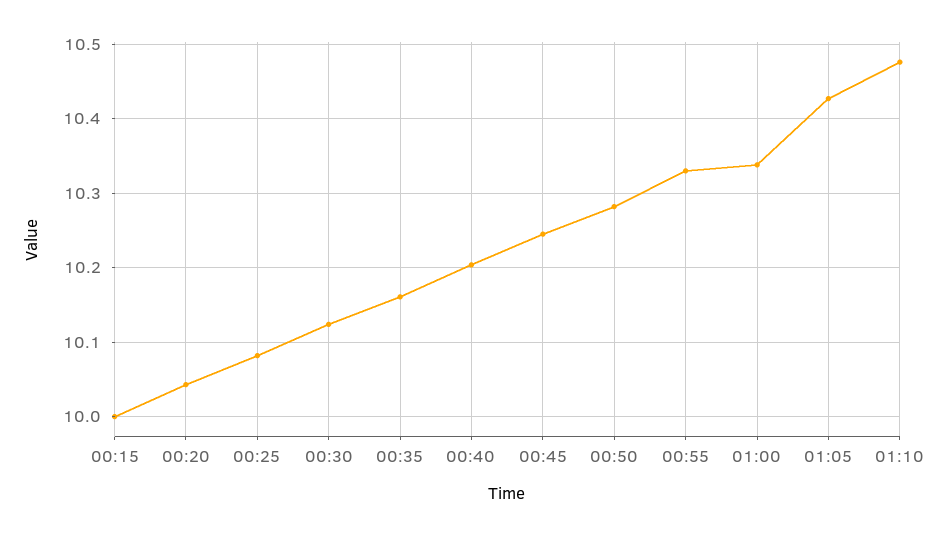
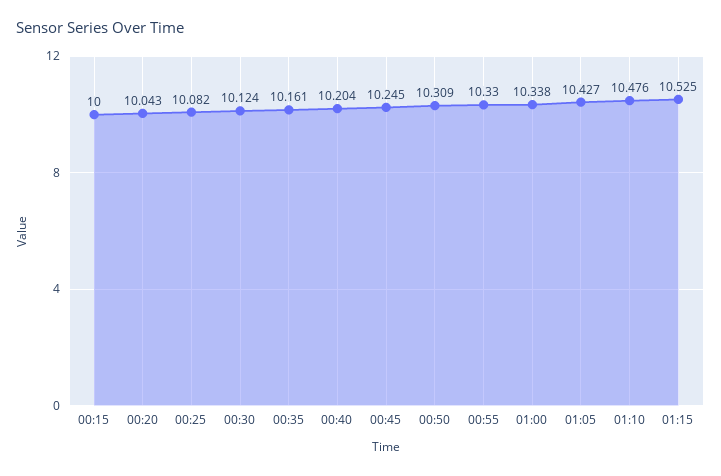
00:50: 10.28 -> 10.309
01:15: none -> 10.525

